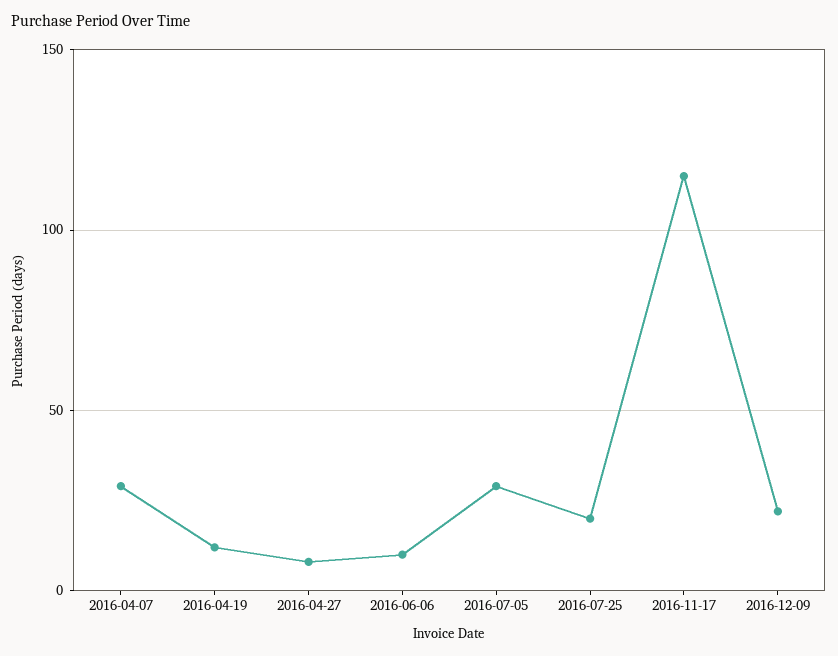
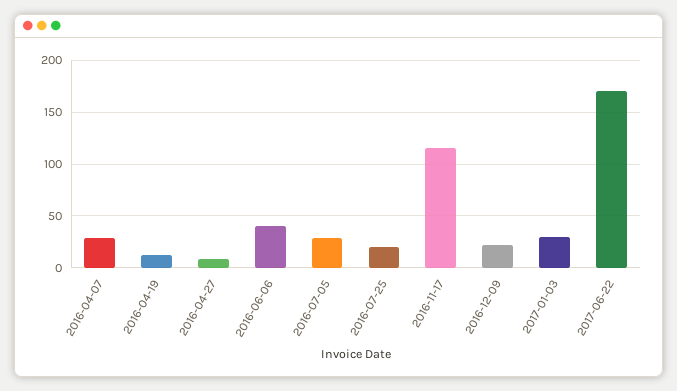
2016-06-06: 10 -> 40
2017-01-03: none -> 30
2017-06-22: none -> 170

